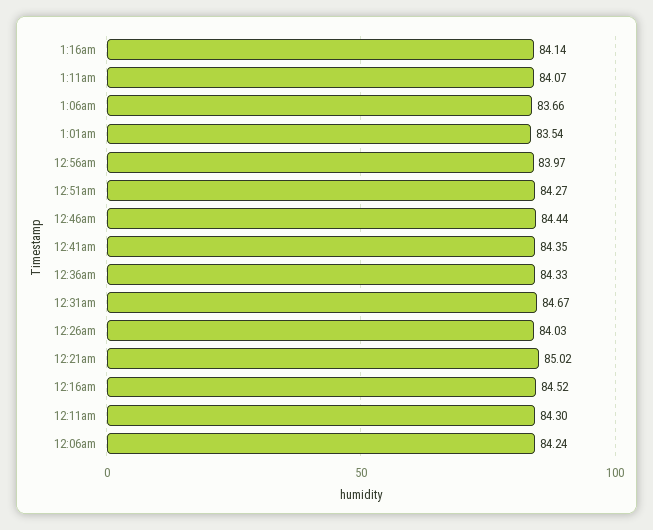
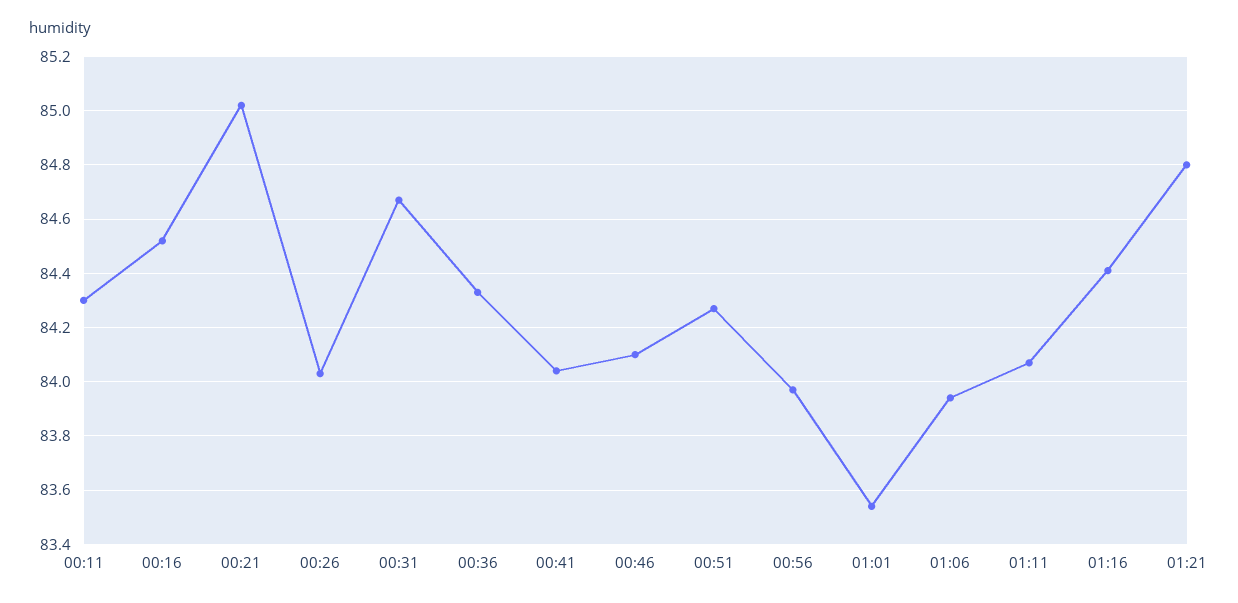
1:16am: 84.14 -> 84.4
1:06am: 83.66 -> 83.95
12:46am: 84.44 -> 84.1
12:41am: 84.35 -> 84.05
12:06am: 84.24 -> none
01:21: none -> 84.8

